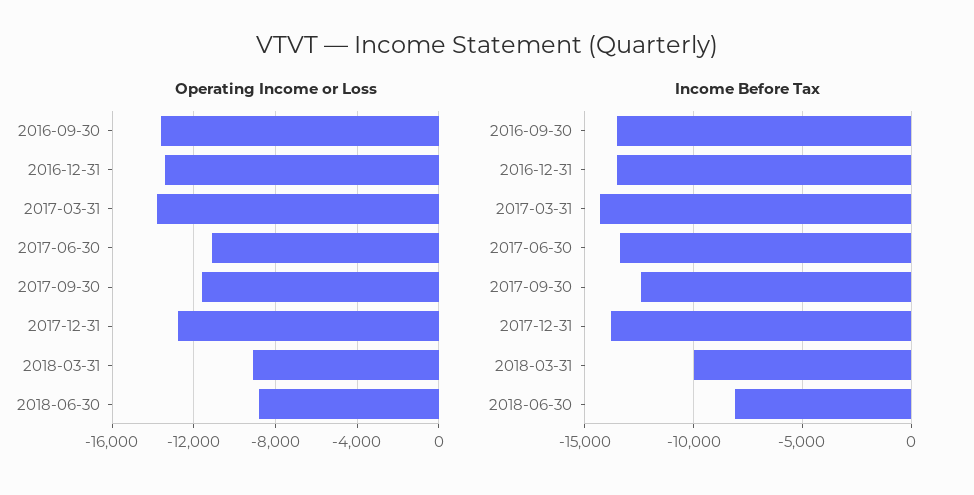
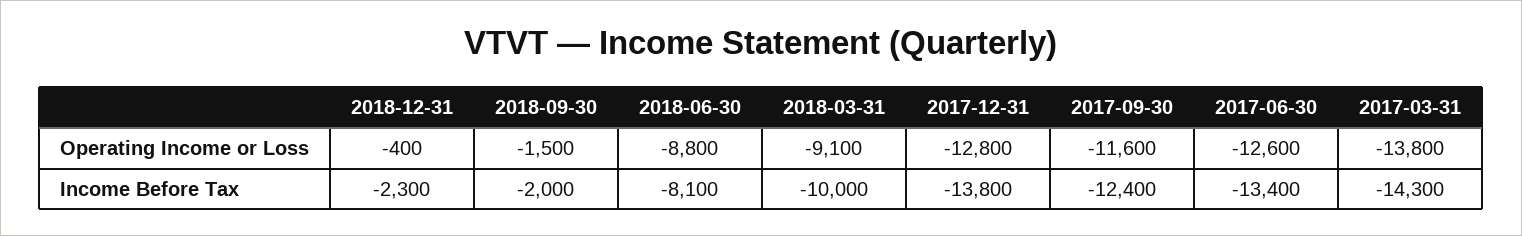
Operating Income or Loss, 2016-09-30: -13500 -> none
Operating Income or Loss, 2016-12-31: -13500 -> none
Operating Income or Loss, 2017-06-30: -11000 -> -12600
Income Before Tax, 2016-09-30: -13500 -> none
Income Before Tax, 2016-12-31: -13500 -> none
Operating Income or Loss, 2018-12-31: none -> -400
Operating Income or Loss, 2018-09-30: none -> -1500
Income Before Tax, 2018-12-31: none -> -2300
Income Before Tax, 2018-09-30: none -> -2000

